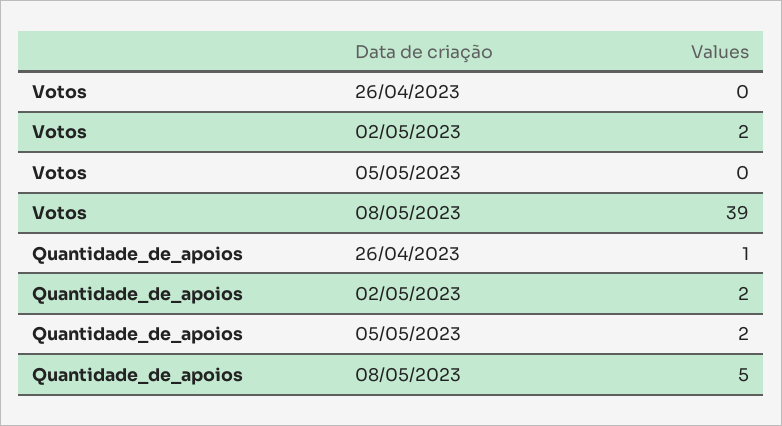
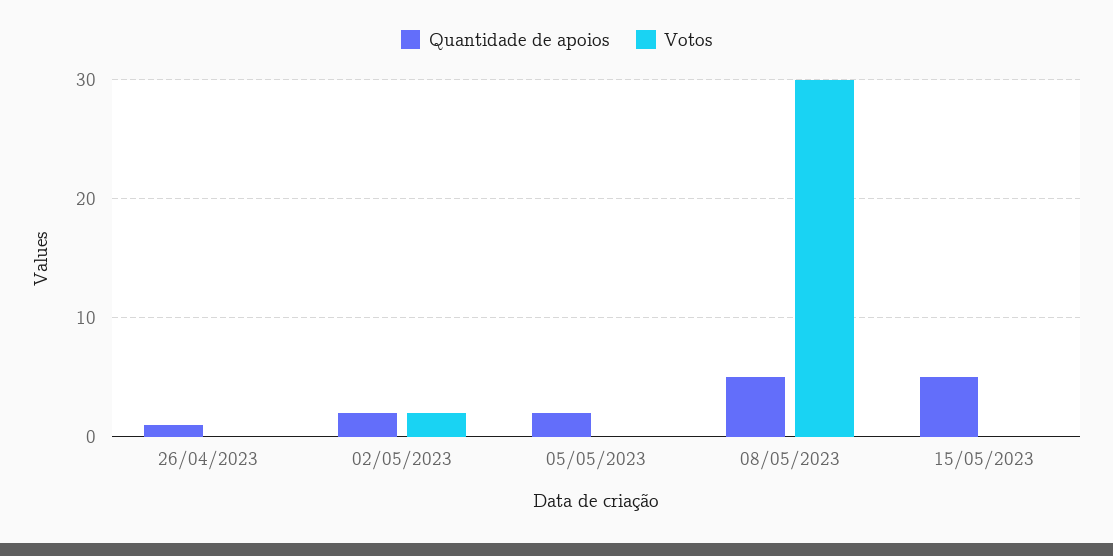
Votos, 08/05/2023: 39 -> 30
Quantidade_de_apoios, 15/05/2023: none -> 5
Votos, 15/05/2023: none -> 0

